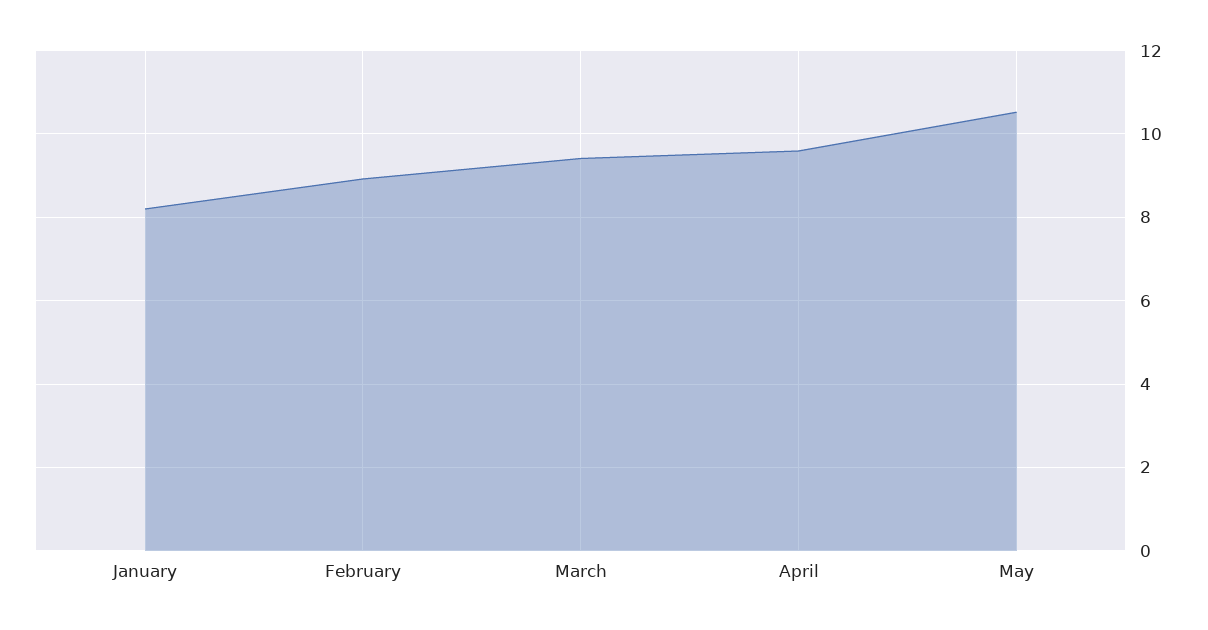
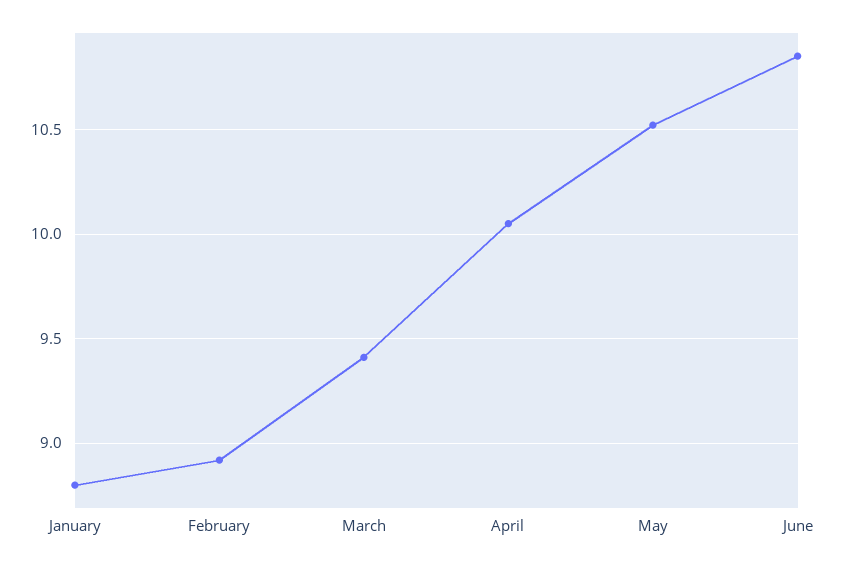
January: 8.2 -> 8.8
April: 9.6 -> 10.05
June: none -> 10.85

